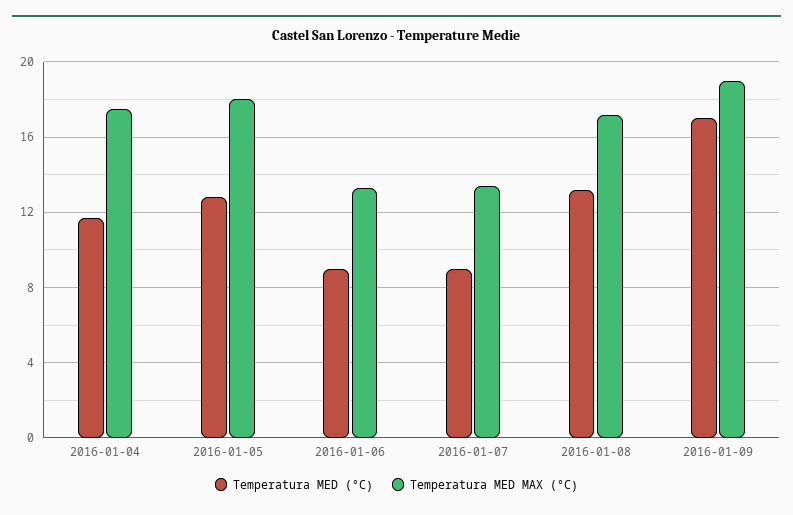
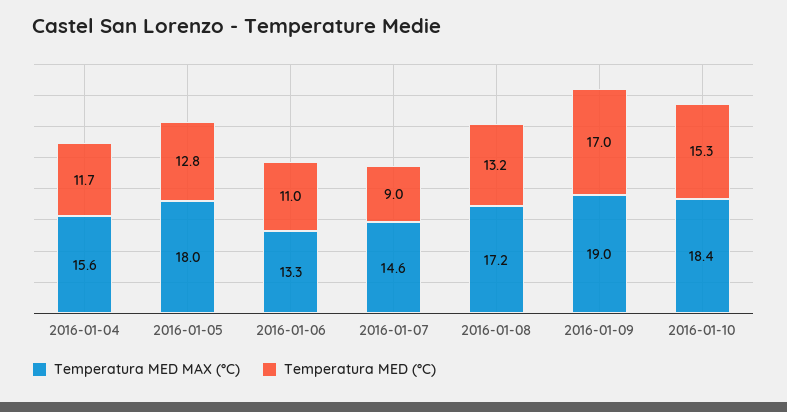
Temperatura MED MAX (°C), 2016-01-04: 17.5 -> 15.6
Temperatura MED (°C), 2016-01-06: 9 -> 11
Temperatura MED MAX (°C), 2016-01-07: 13.5 -> 14.6
Temperatura MED MAX (°C), 2016-01-10: none -> 18.4
Temperatura MED (°C), 2016-01-10: none -> 15.3

